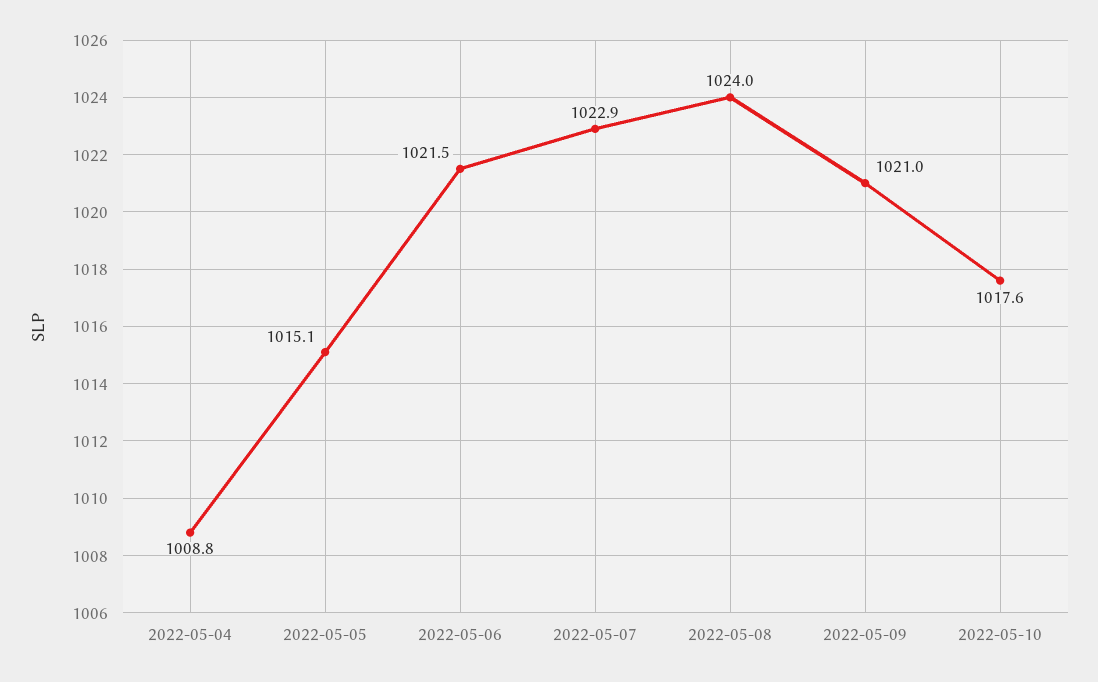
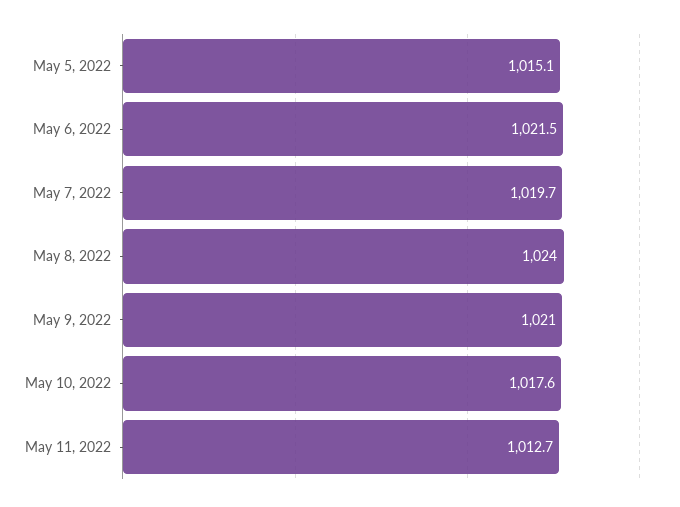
2022-05-04: 1008.8 -> none
2022-05-07: 1022.9 -> 1019.7
May 11, 2022: none -> 1012.7

